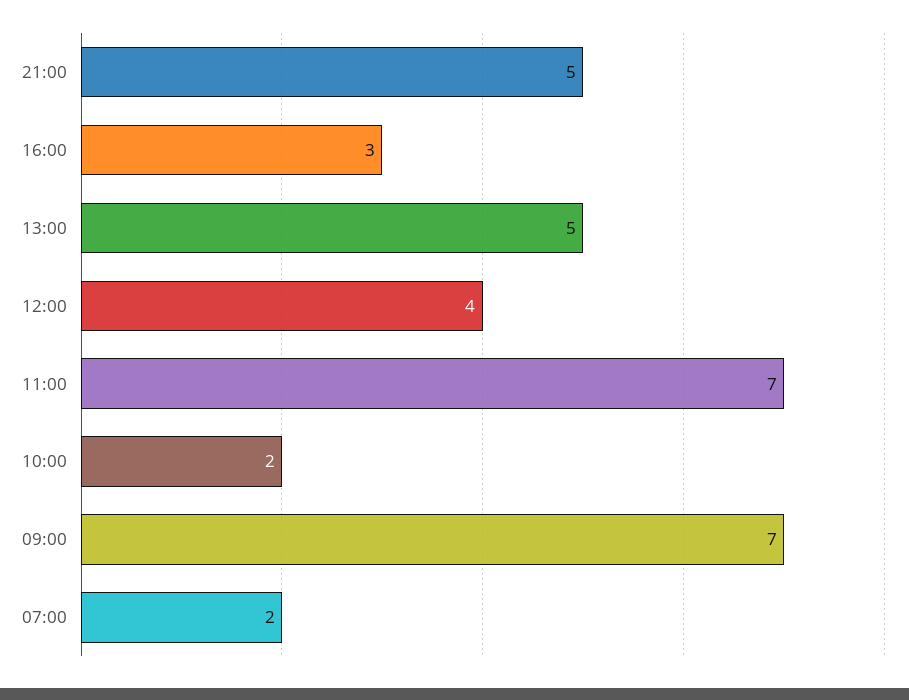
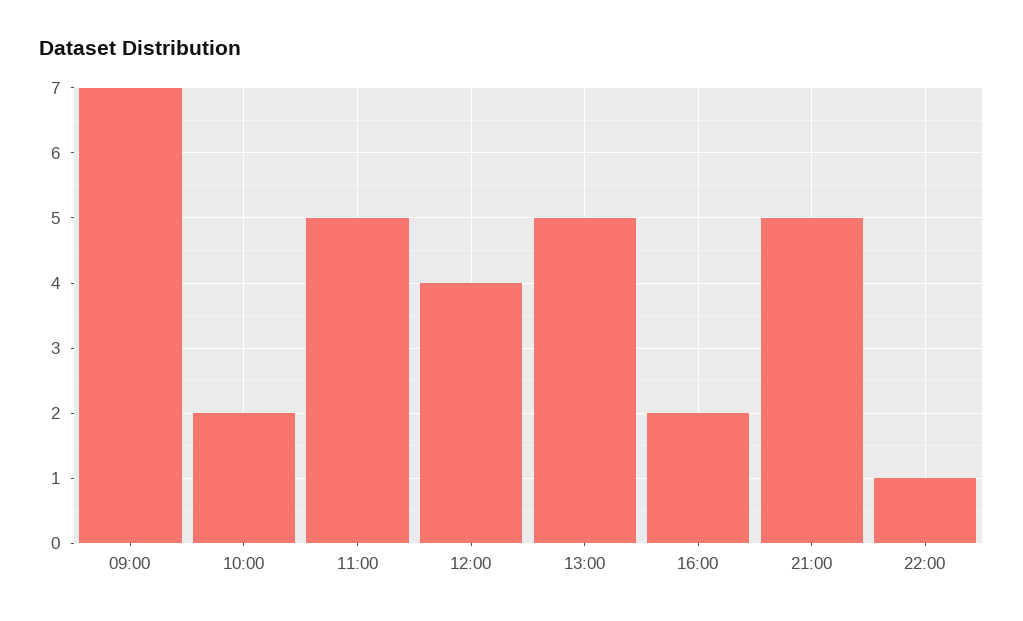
16:00: 3 -> 2
11:00: 7 -> 5
07:00: 2 -> none
22:00: none -> 1

